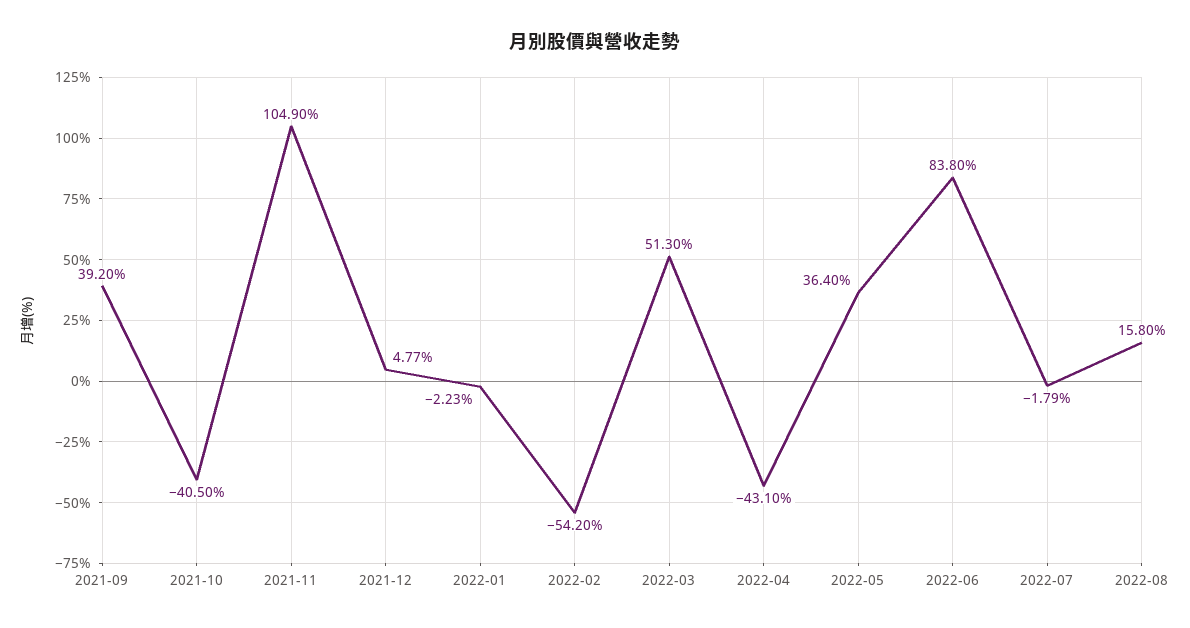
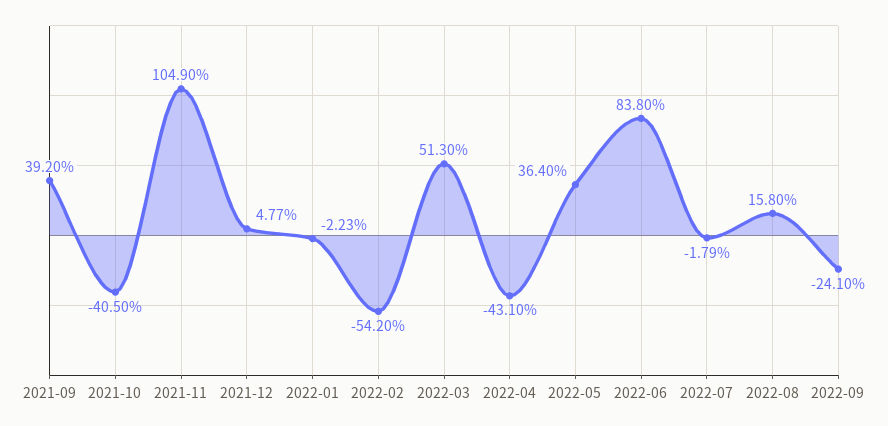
2022-09: none -> -24.1

